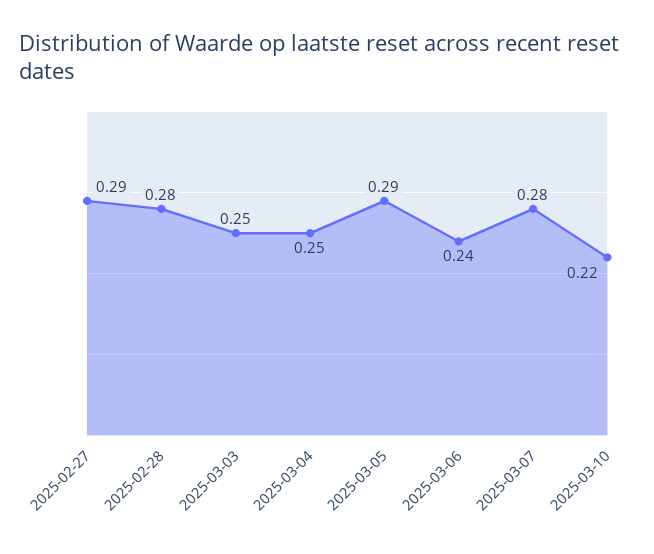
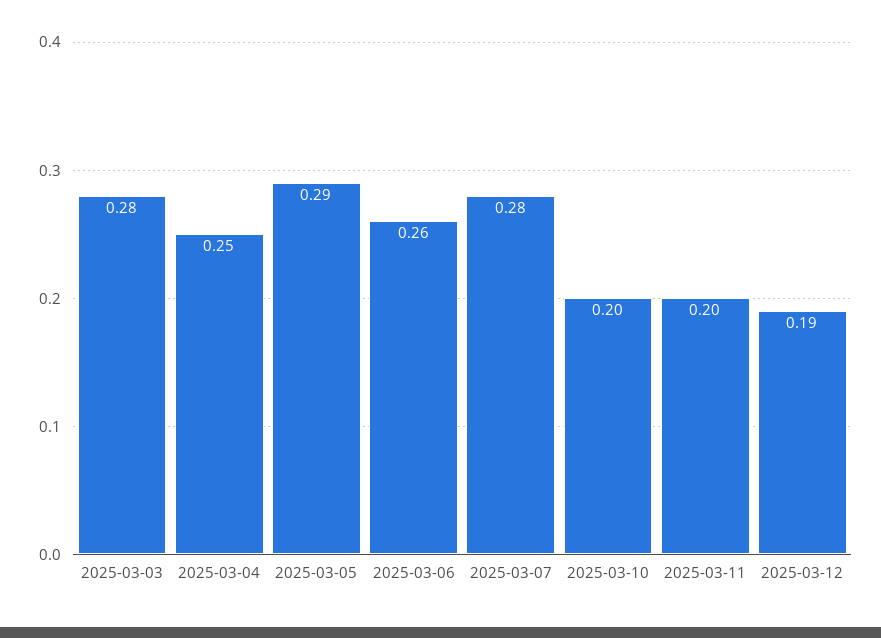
2025-02-27: 0.29 -> none
2025-02-28: 0.28 -> none
2025-03-03: 0.25 -> 0.28
2025-03-06: 0.24 -> 0.26
2025-03-10: 0.22 -> 0.2
2025-03-11: none -> 0.2
2025-03-12: none -> 0.19

